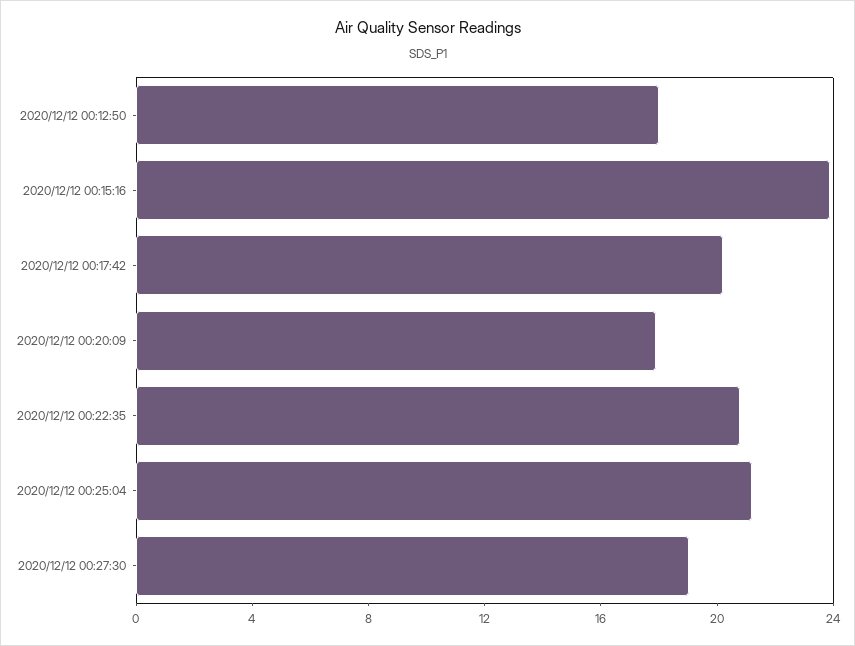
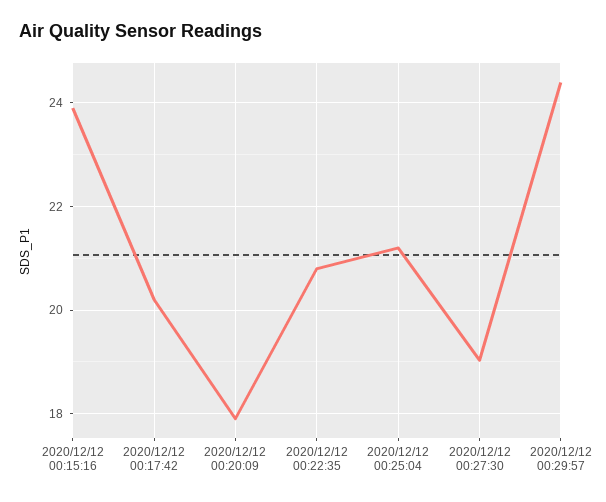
2020/12/12 00:12:50: 18 -> none
2020/12/12 00:29:57: none -> 24.4

